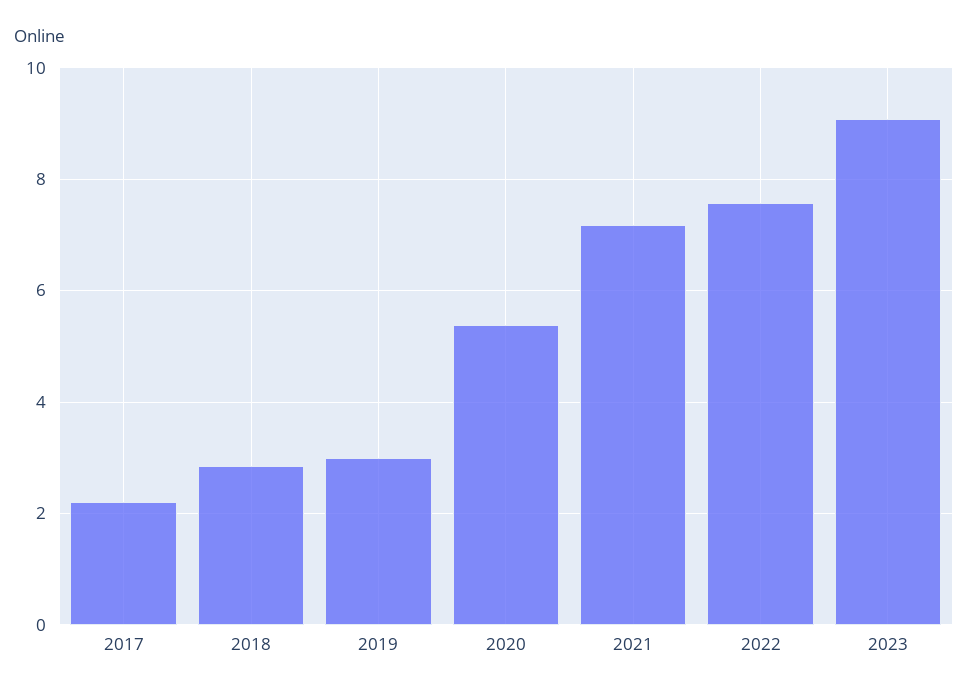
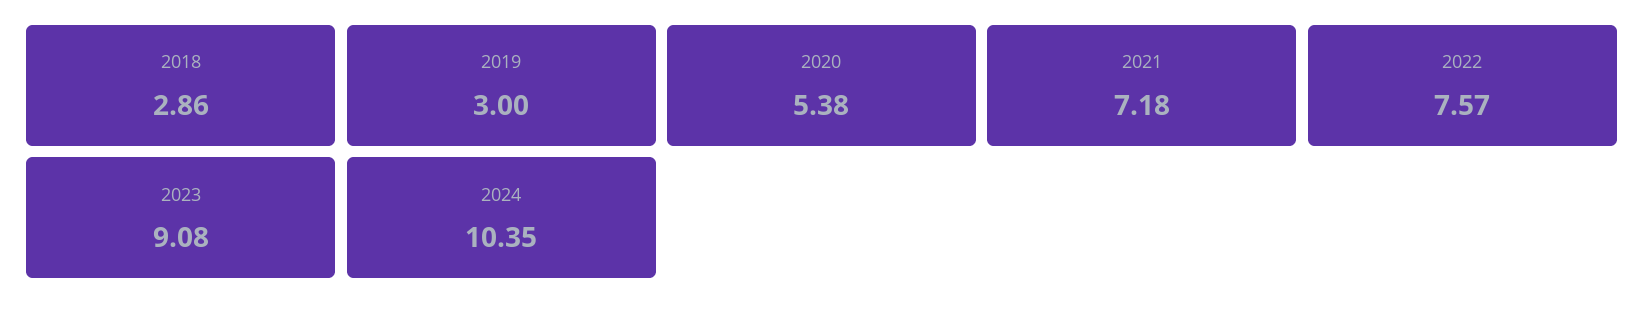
2017: 2.2 -> none
2024: none -> 10.35

